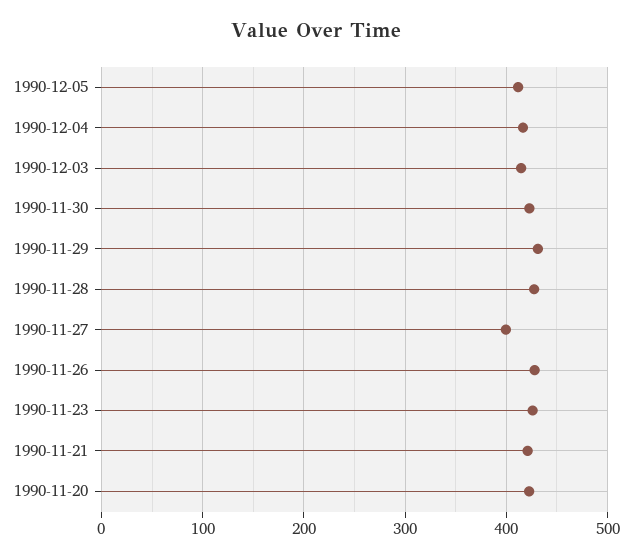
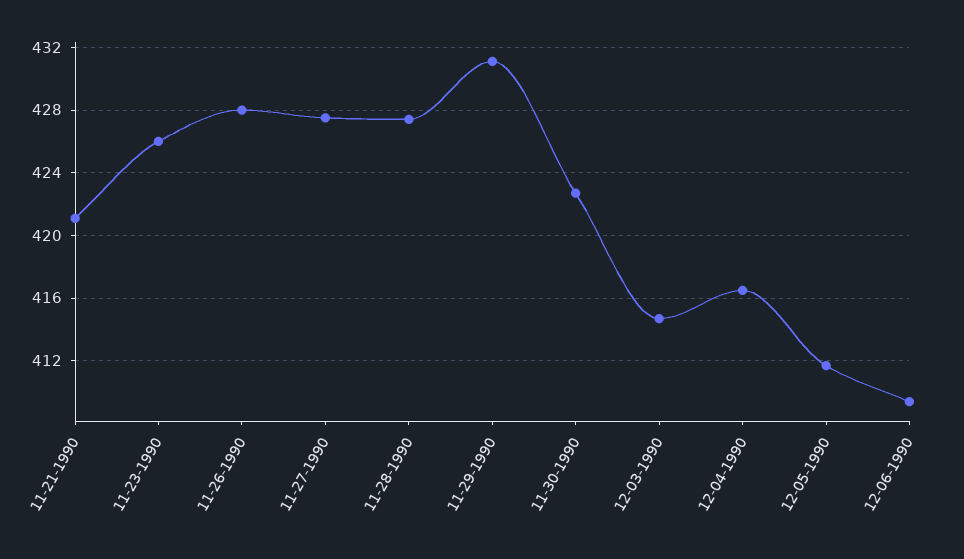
1990-11-27: 400 -> 427.5
1990-11-20: 420 -> none
12-06-1990: none -> 409.5

